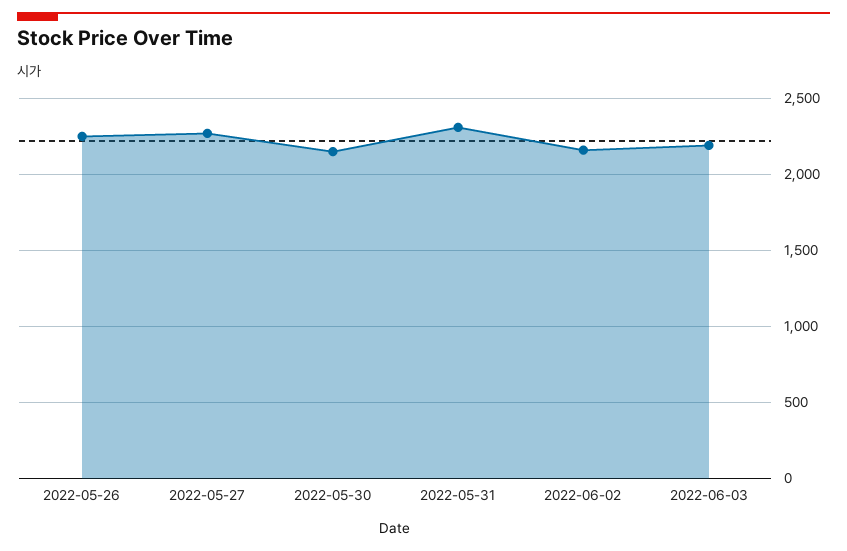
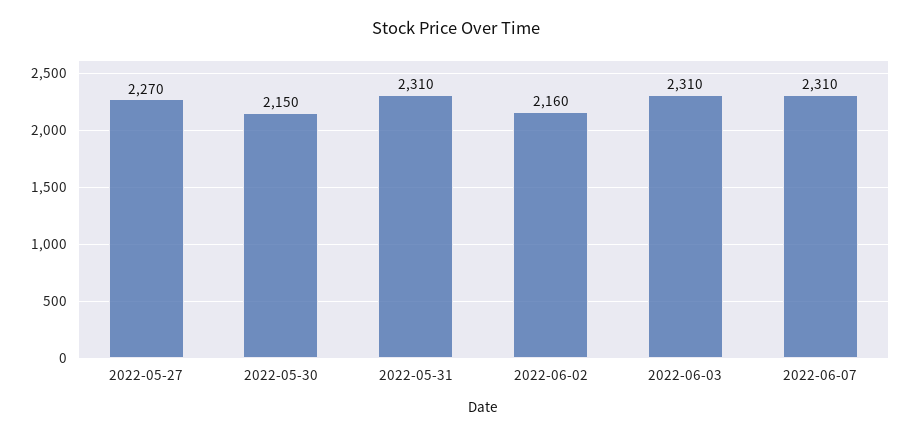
2022-05-26: 2250 -> none
2022-06-03: 2200 -> 2310
2022-06-07: none -> 2310

